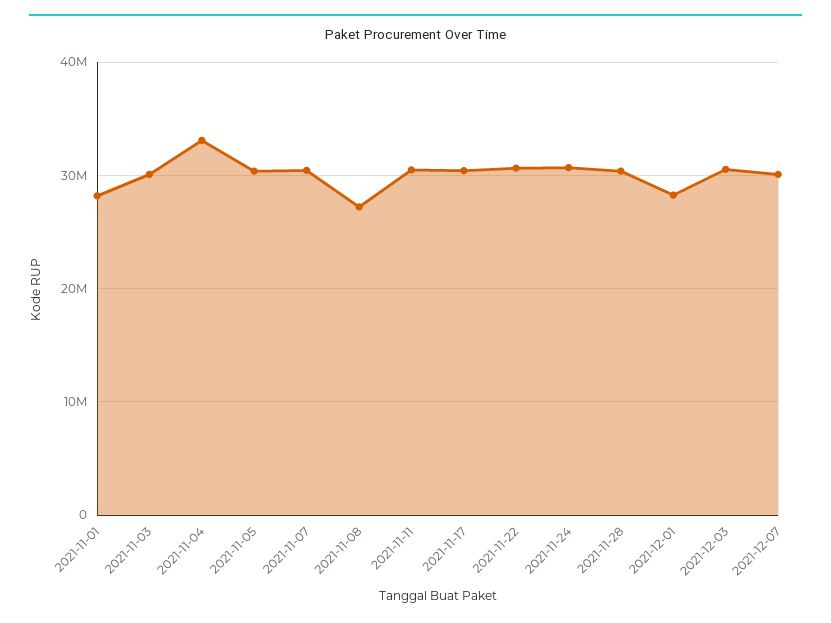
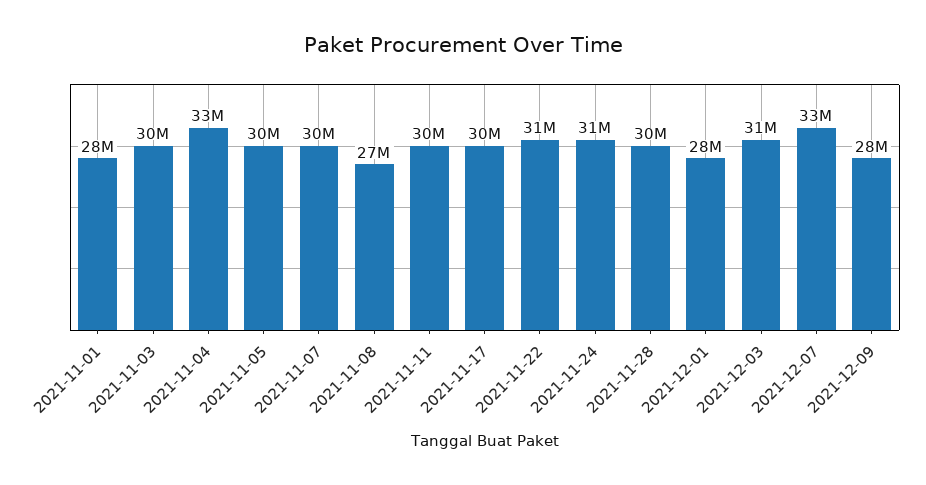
2021-12-07: 30000000 -> 33000000
2021-12-09: none -> 28000000

